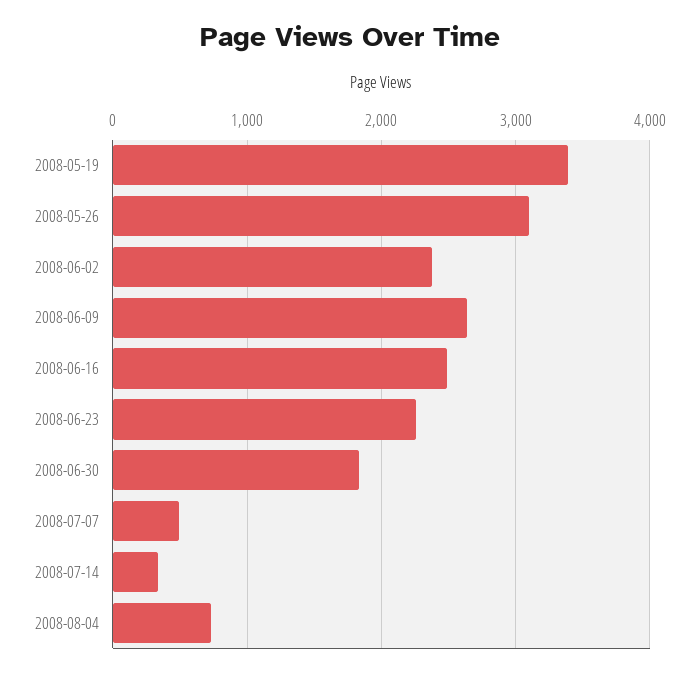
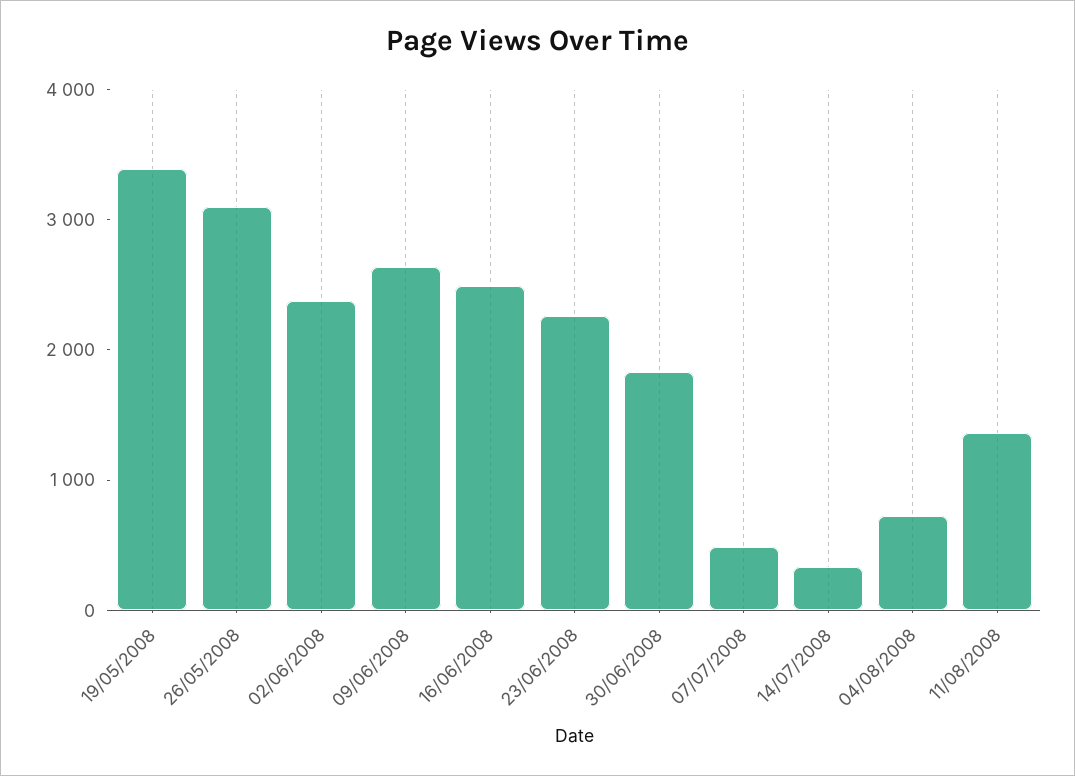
11/08/2008: none -> 1400

